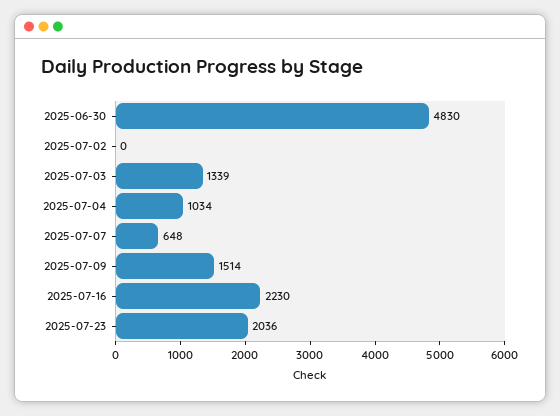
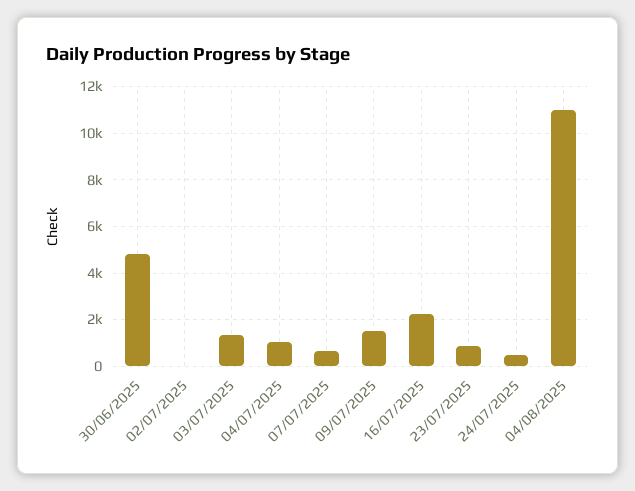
2025-07-23: 2036 -> 1000
24/07/2025: none -> 500
04/08/2025: none -> 11000

